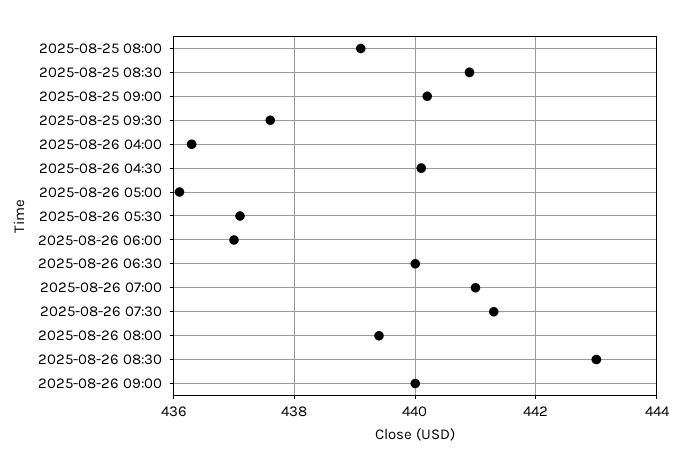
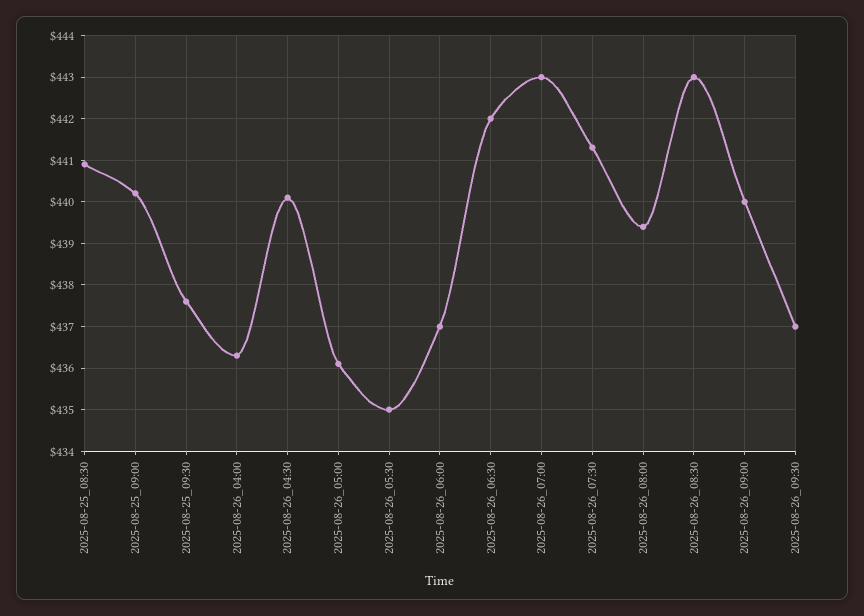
2025-08-25 08:00: 439 -> none
2025-08-26 05:30: 437 -> 435
2025-08-26 06:30: 440 -> 442
2025-08-26 07:00: 441 -> 443
2025-08-26_09:30: none -> 437

